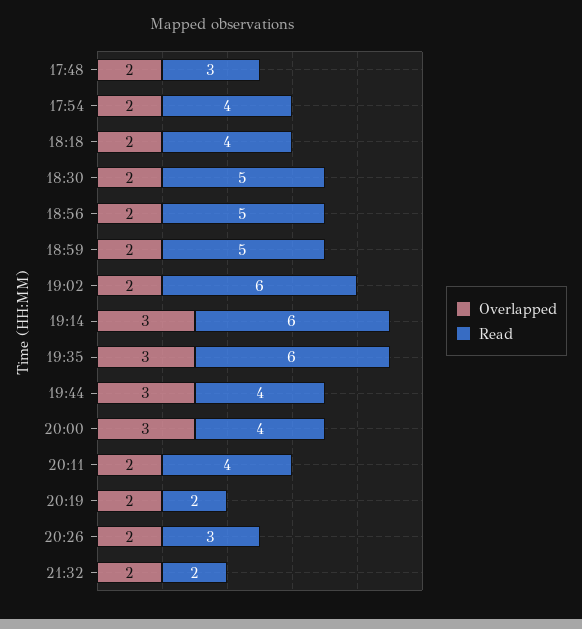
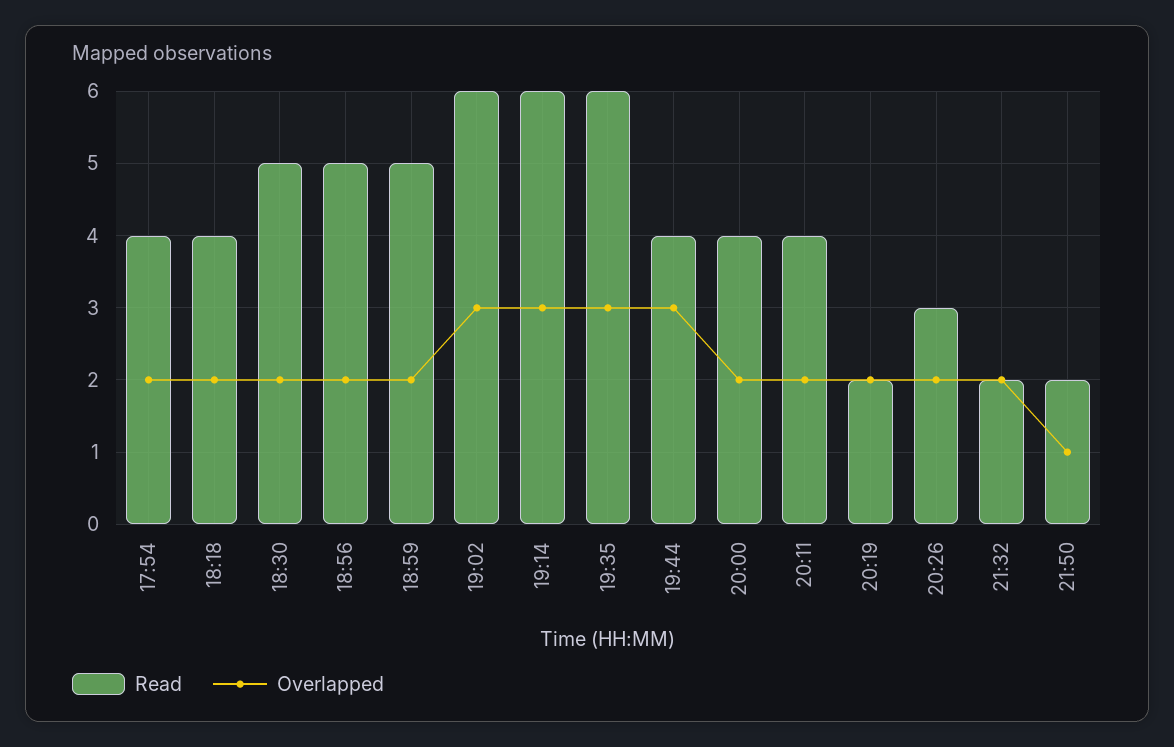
Overlapped, 17:48: 2 -> none
Read, 17:48: 3 -> none
Overlapped, 19:02: 2 -> 3
Overlapped, 20:00: 3 -> 2
Read, 21:50: none -> 2
Overlapped, 21:50: none -> 1

